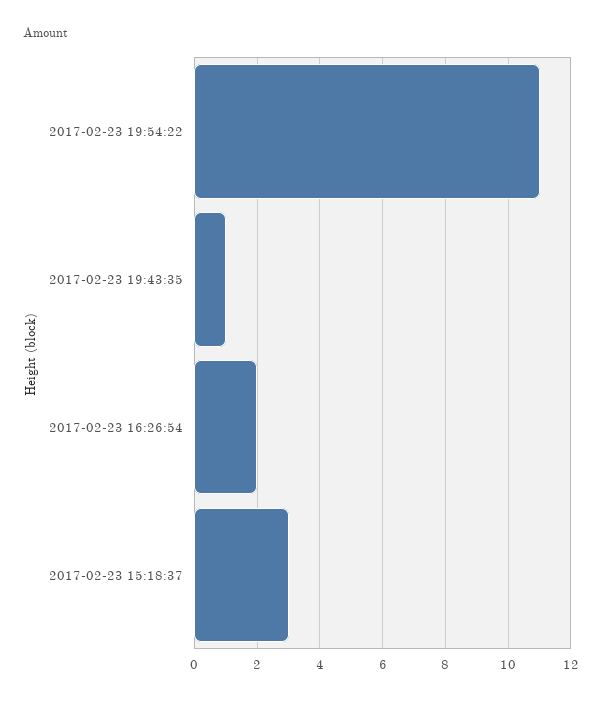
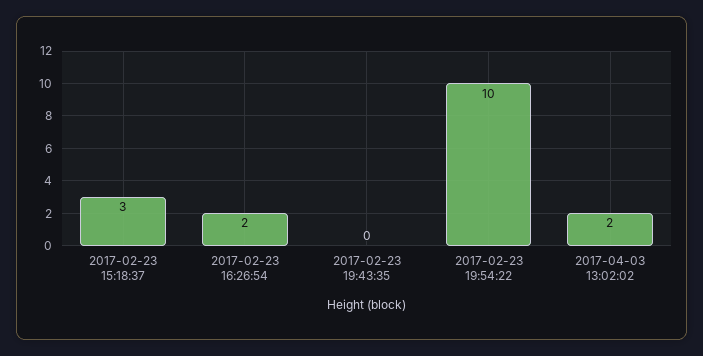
2017-02-23 19:54:22: 11 -> 10
2017-02-23 19:43:35: 1 -> 0
2017-04-03 13:02:02: none -> 2

